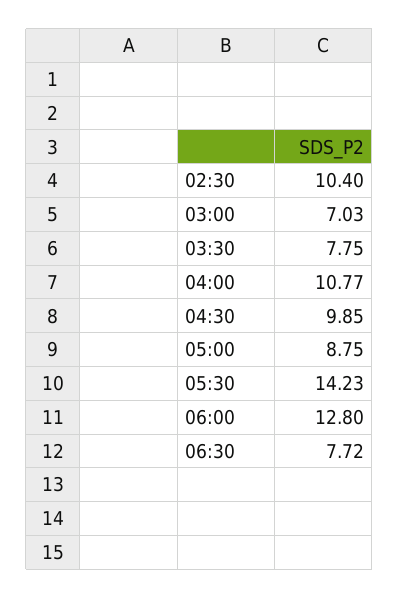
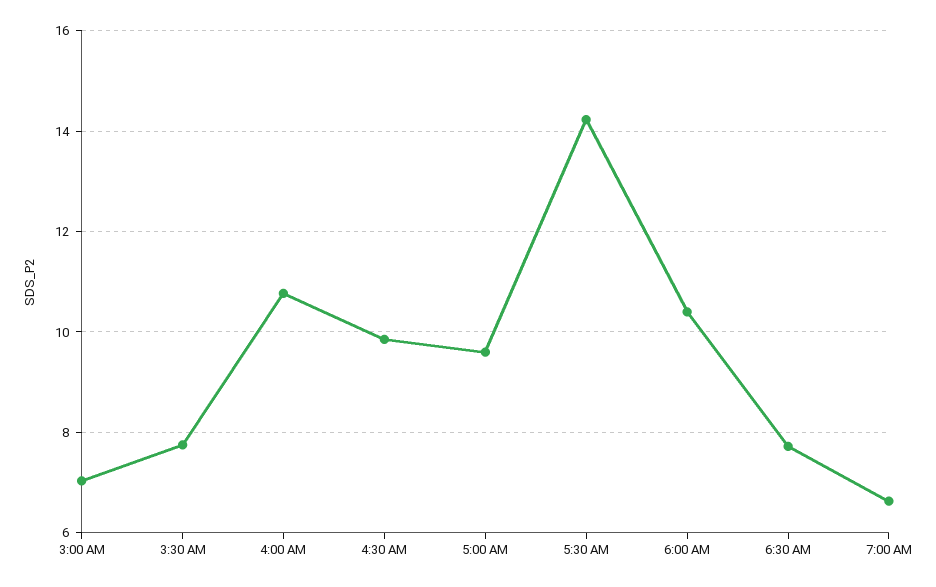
02:30: 10.4 -> none
05:00: 8.75 -> 9.6
06:00: 12.8 -> 10.4
7:00 AM: none -> 6.6

